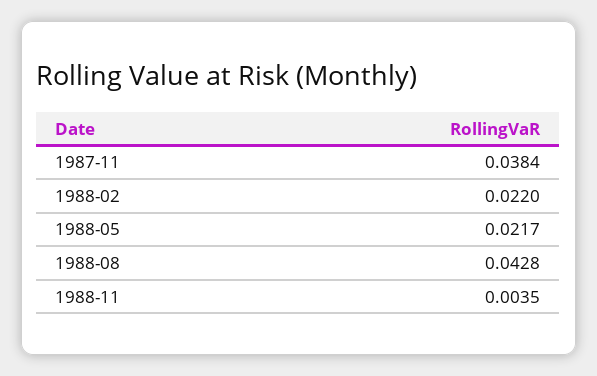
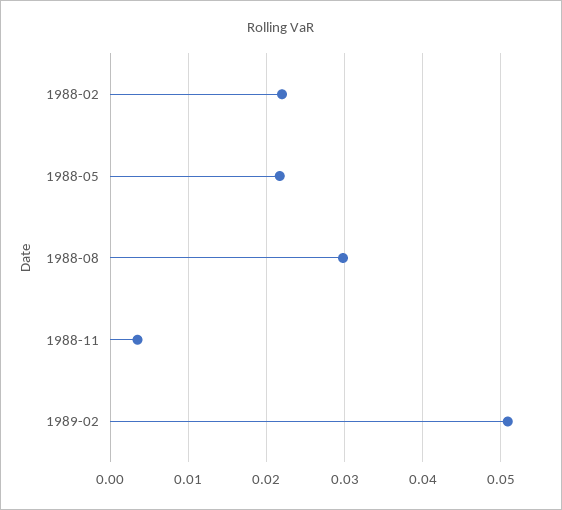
1987-11: 0.0384 -> none
1988-08: 0.0428 -> 0.03
1989-02: none -> 0.051

